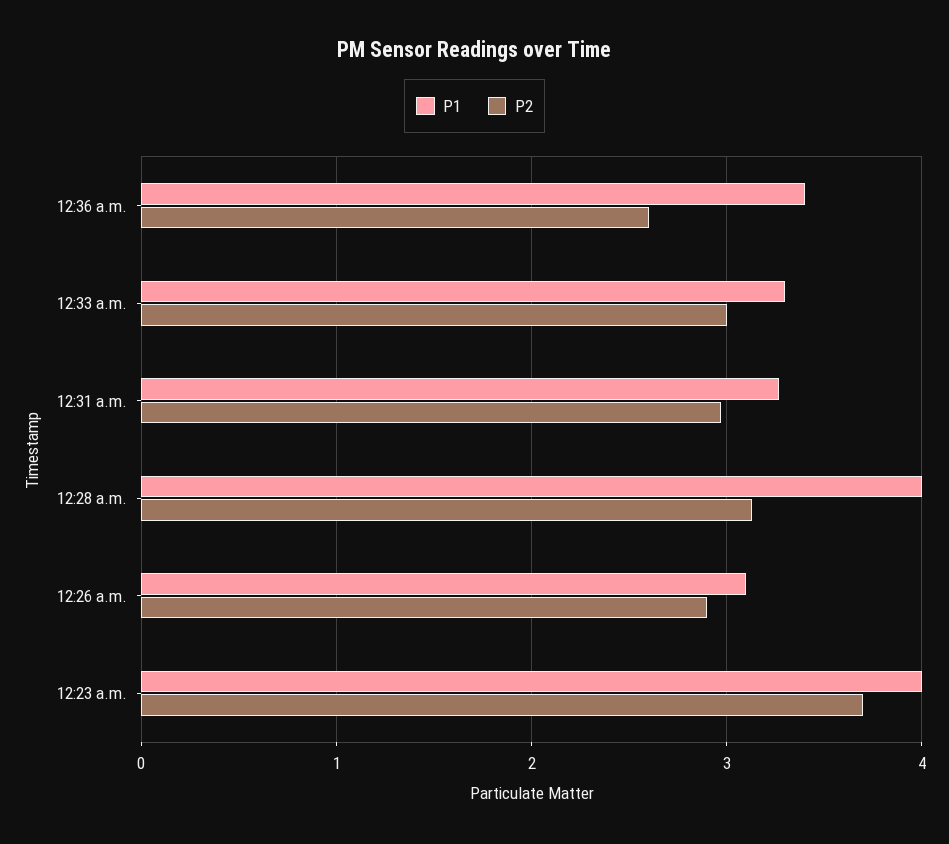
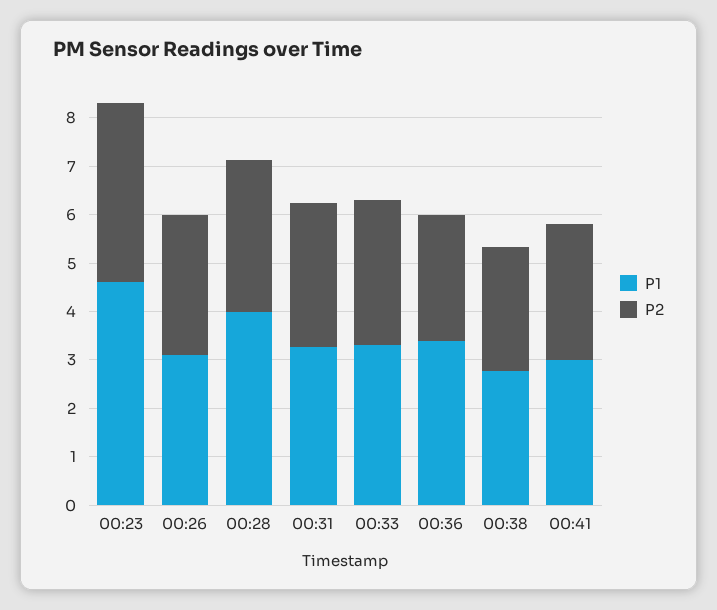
P1, 12:23 a.m.: 4 -> 4.6
P1, 00:38: none -> 2.8
P2, 00:38: none -> 2.6
P1, 00:41: none -> 3
P2, 00:41: none -> 2.8

